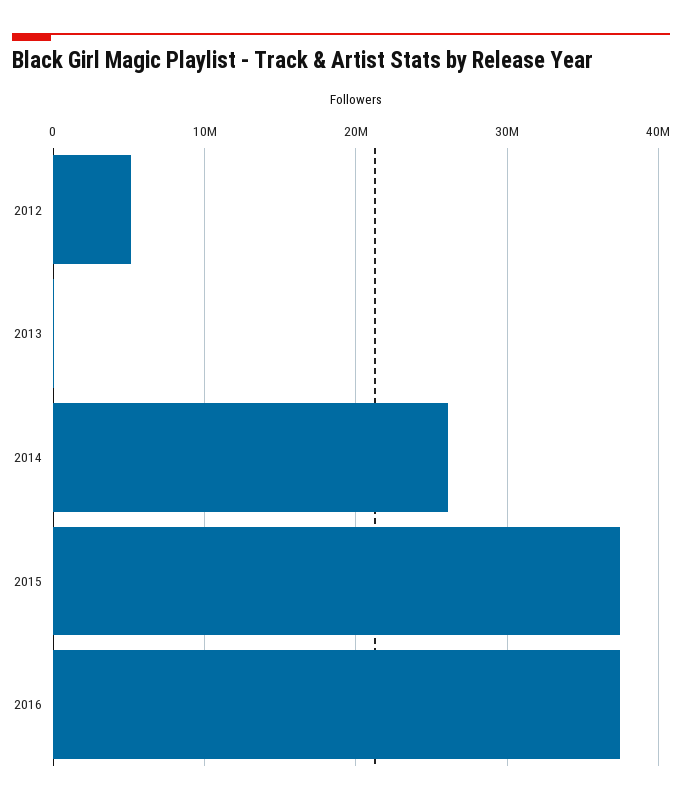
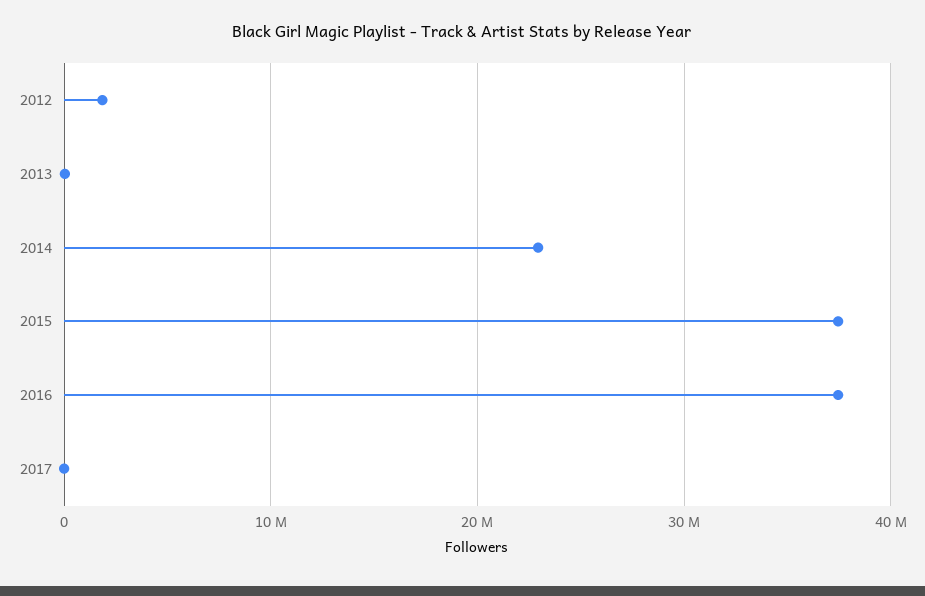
2012: 5000000 -> 2000000
2014: 26000000 -> 23000000
2017: none -> 0

